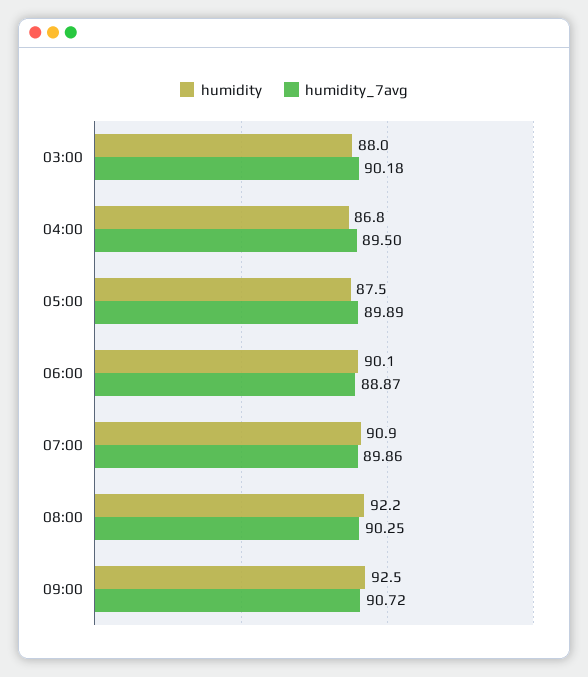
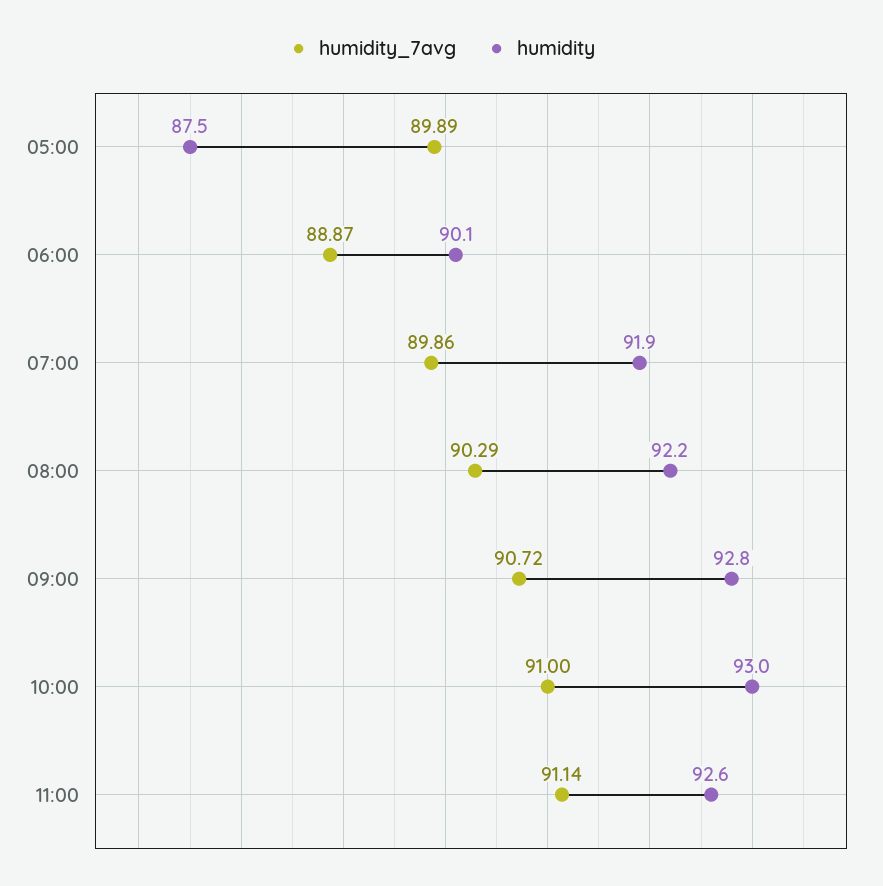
humidity, 03:00: 88 -> none
humidity_7avg, 03:00: 90.18 -> none
humidity, 04:00: 86.8 -> none
humidity_7avg, 04:00: 89.5 -> none
humidity, 07:00: 90.9 -> 91.9
humidity_7avg, 08:00: 90.25 -> 90.29
humidity, 09:00: 92.5 -> 92.8
humidity_7avg, 10:00: none -> 91
humidity, 10:00: none -> 93
humidity_7avg, 11:00: none -> 91.14
humidity, 11:00: none -> 92.6

